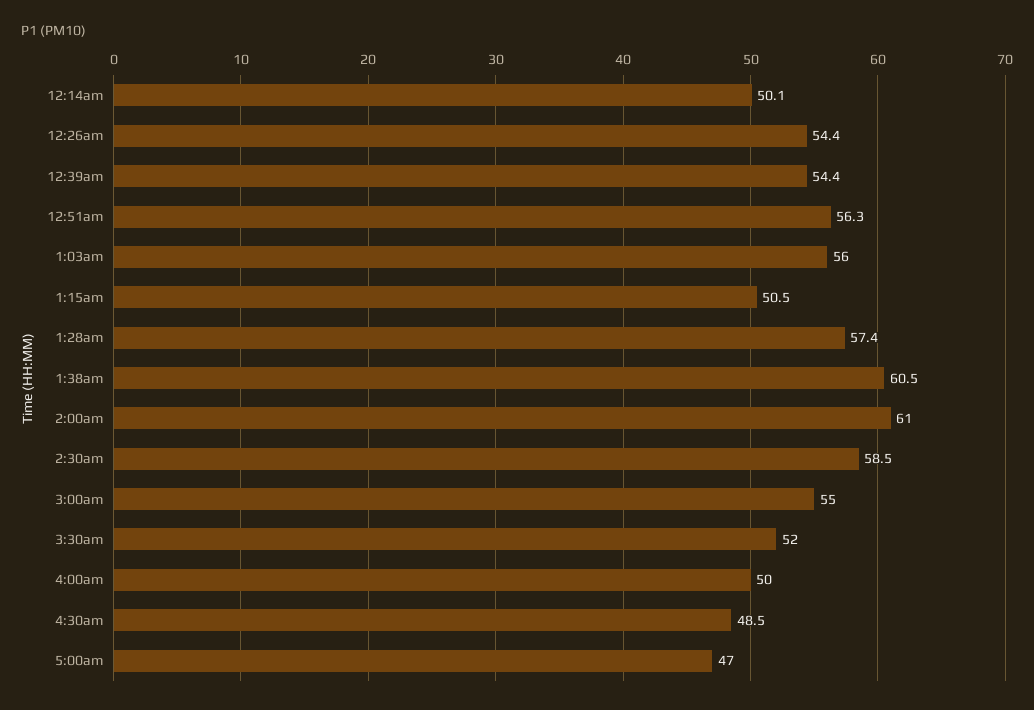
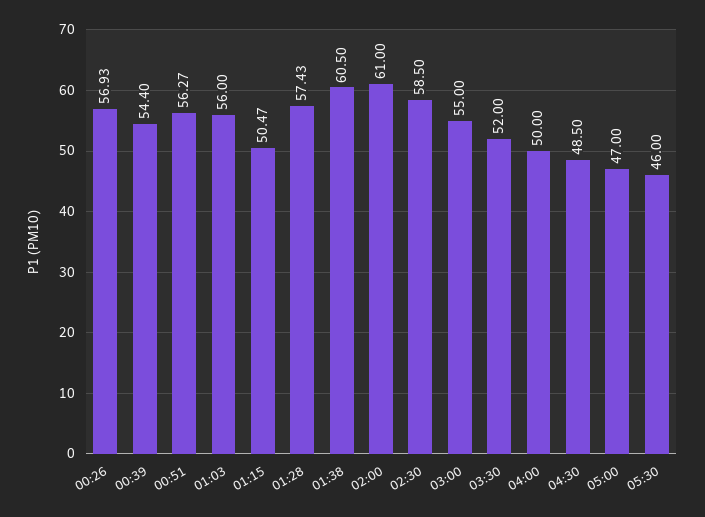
12:14am: 50.1 -> none
12:26am: 54.4 -> 56.93
05:30: none -> 46

